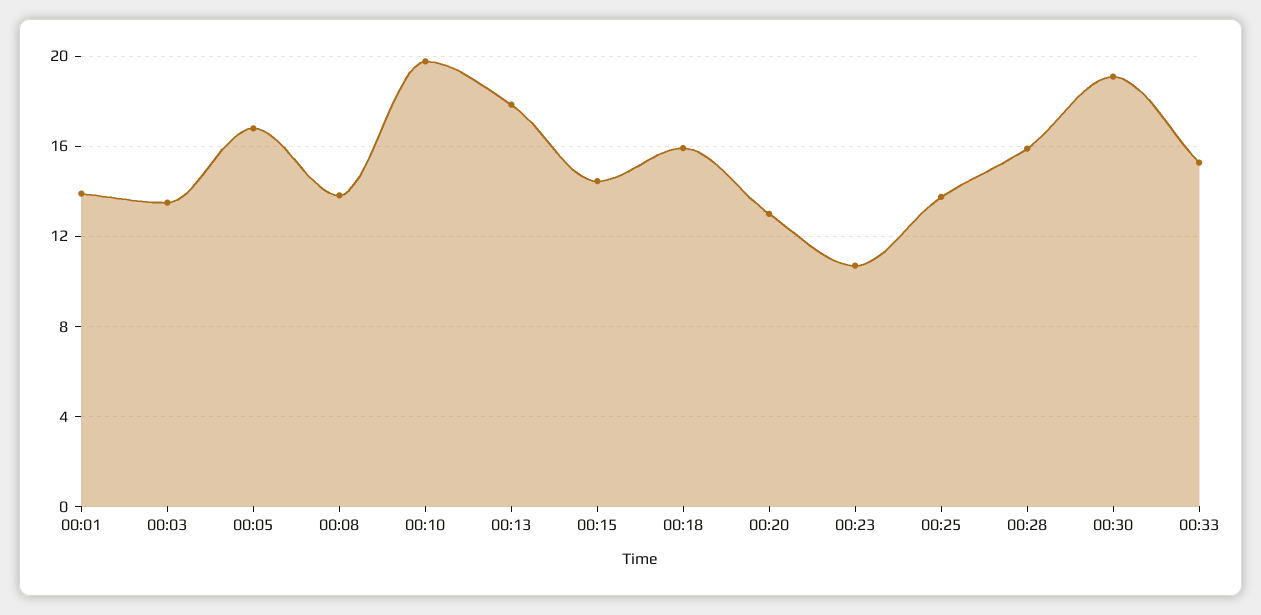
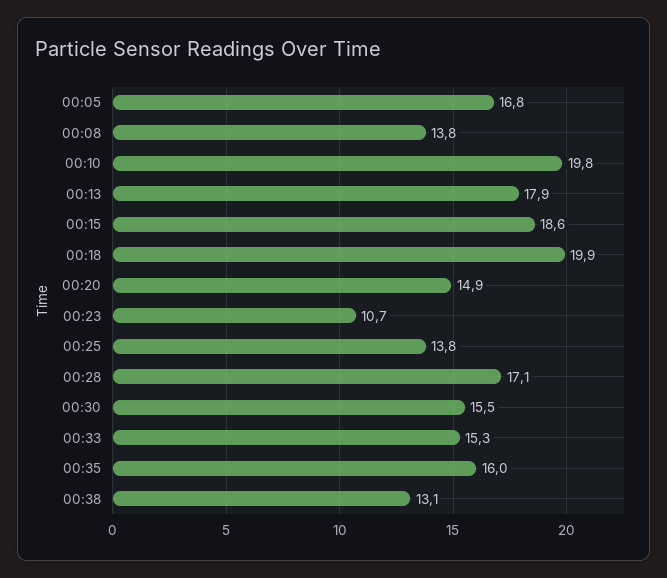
00:01: 14 -> none
00:03: 13.5 -> none
00:15: 14.5 -> 18.6
00:18: 16 -> 19.9
00:20: 13 -> 14.9
00:28: 16 -> 17.1
00:30: 19 -> 15.5
00:35: none -> 16
00:38: none -> 13.1

